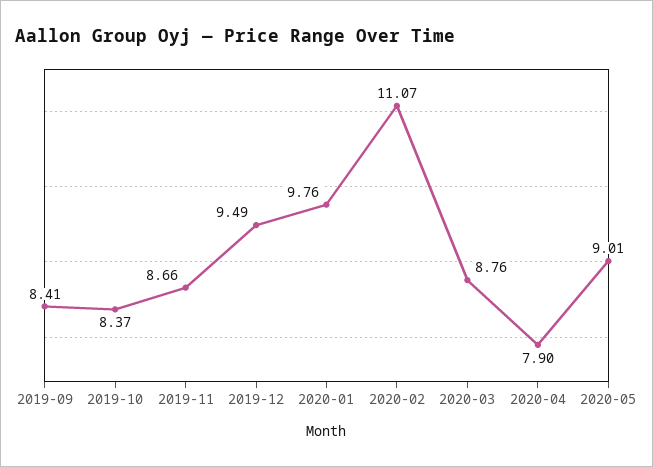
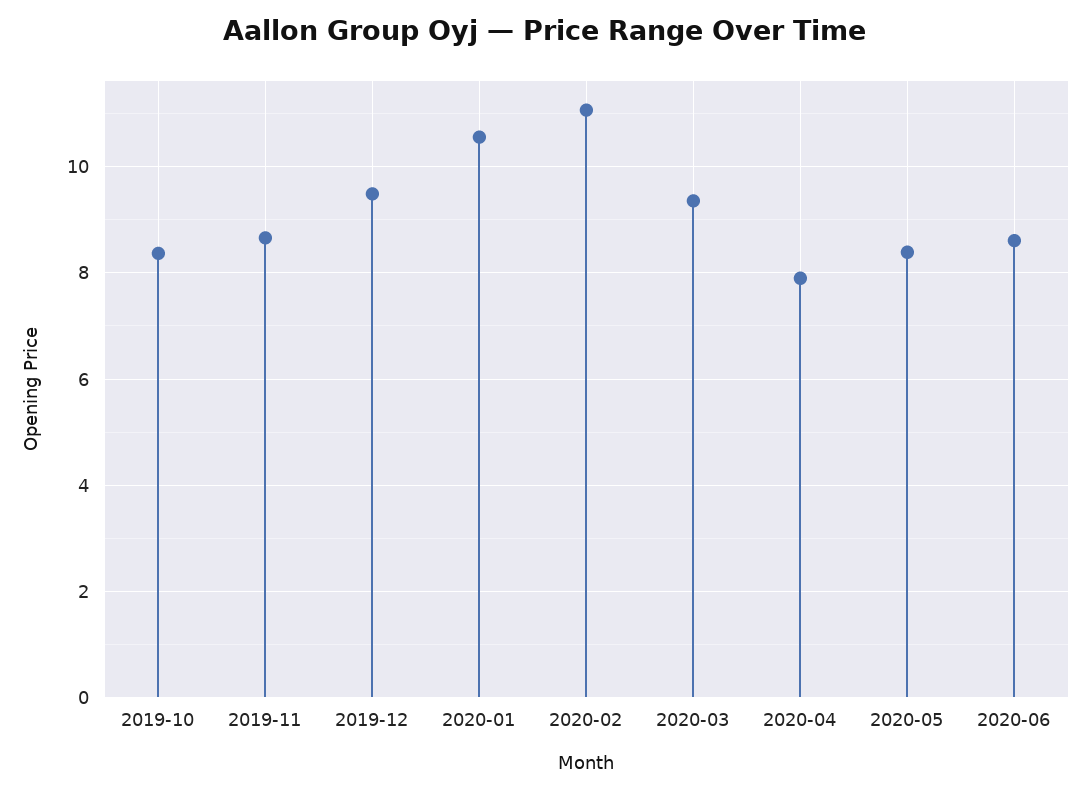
2019-09: 8.41 -> none
2020-01: 9.76 -> 10.6
2020-03: 8.76 -> 9.4
2020-05: 9.01 -> 8.4
2020-06: none -> 8.6

